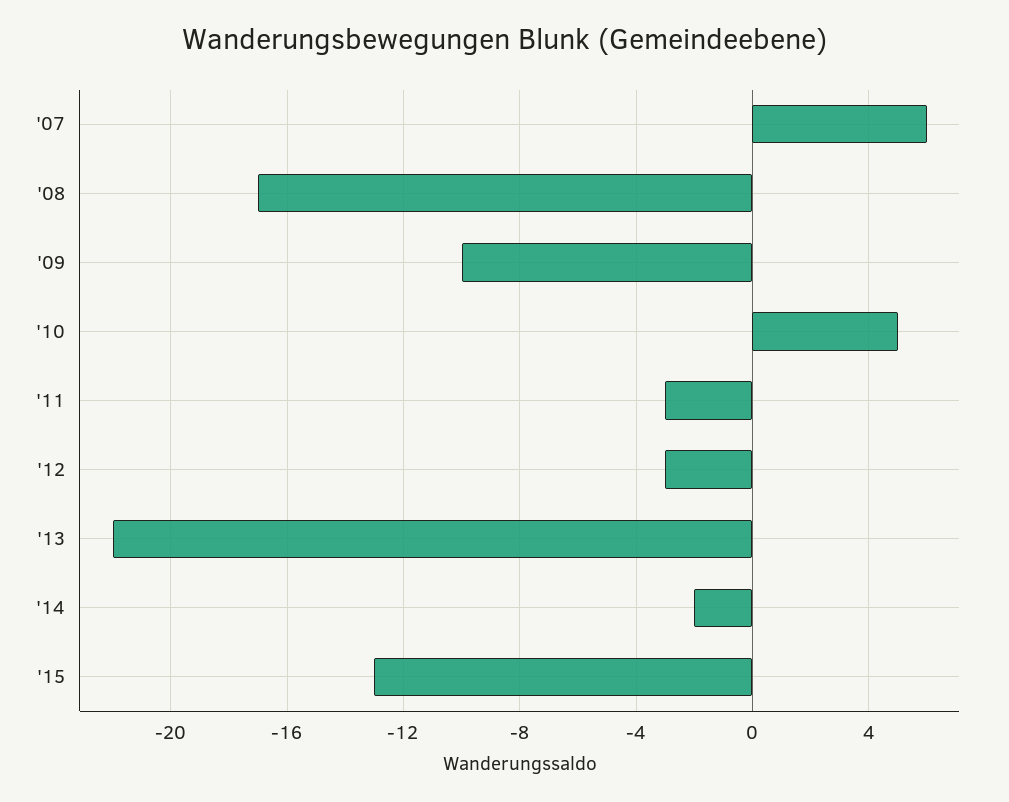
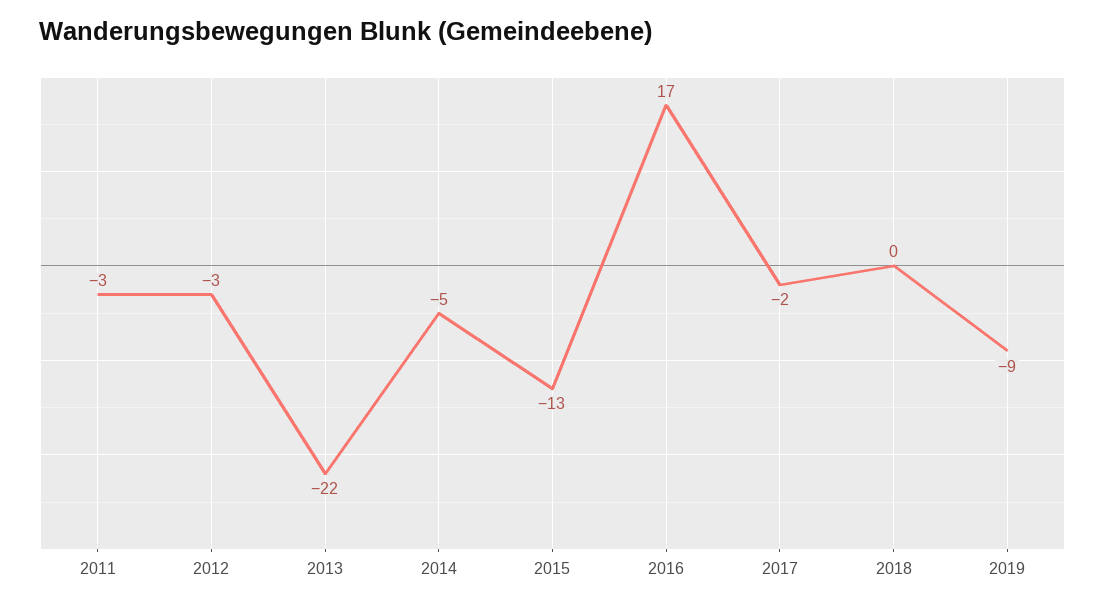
'07: 6 -> none
'08: -17 -> none
'09: -10 -> none
'10: 5 -> none
'14: -2 -> -5
2016: none -> 17
2017: none -> -2
2018: none -> 0
2019: none -> -9

